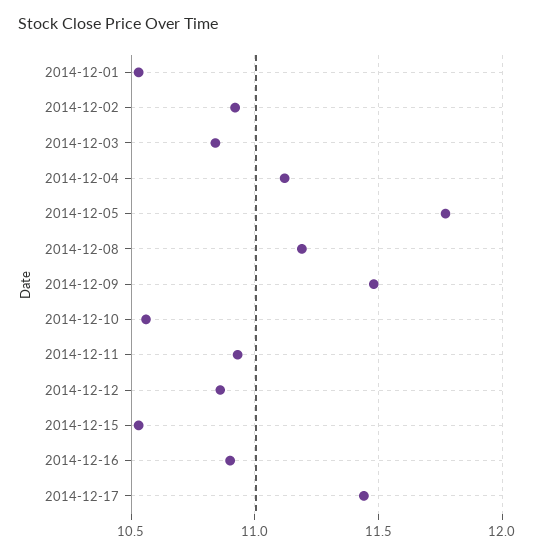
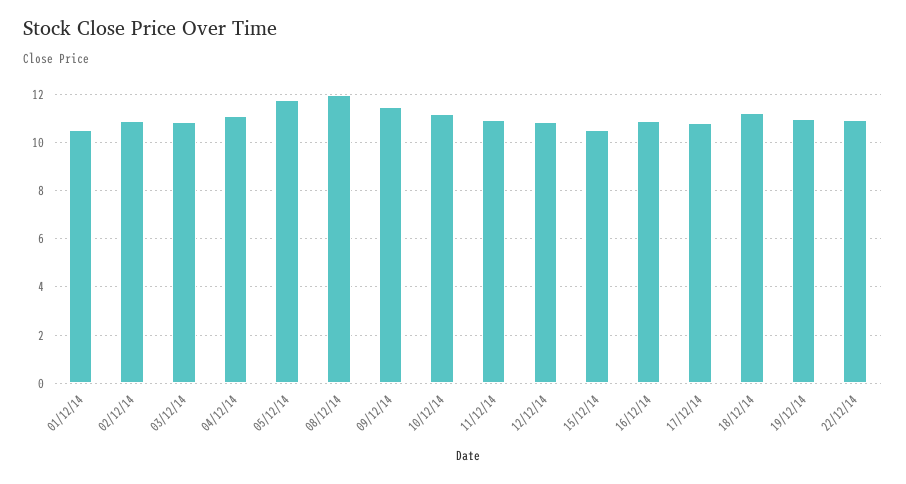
2014-12-08: 11.2 -> 12
2014-12-10: 10.55 -> 11.25
2014-12-17: 11.45 -> 10.75
18/12/14: none -> 11.25
19/12/14: none -> 11
22/12/14: none -> 11

